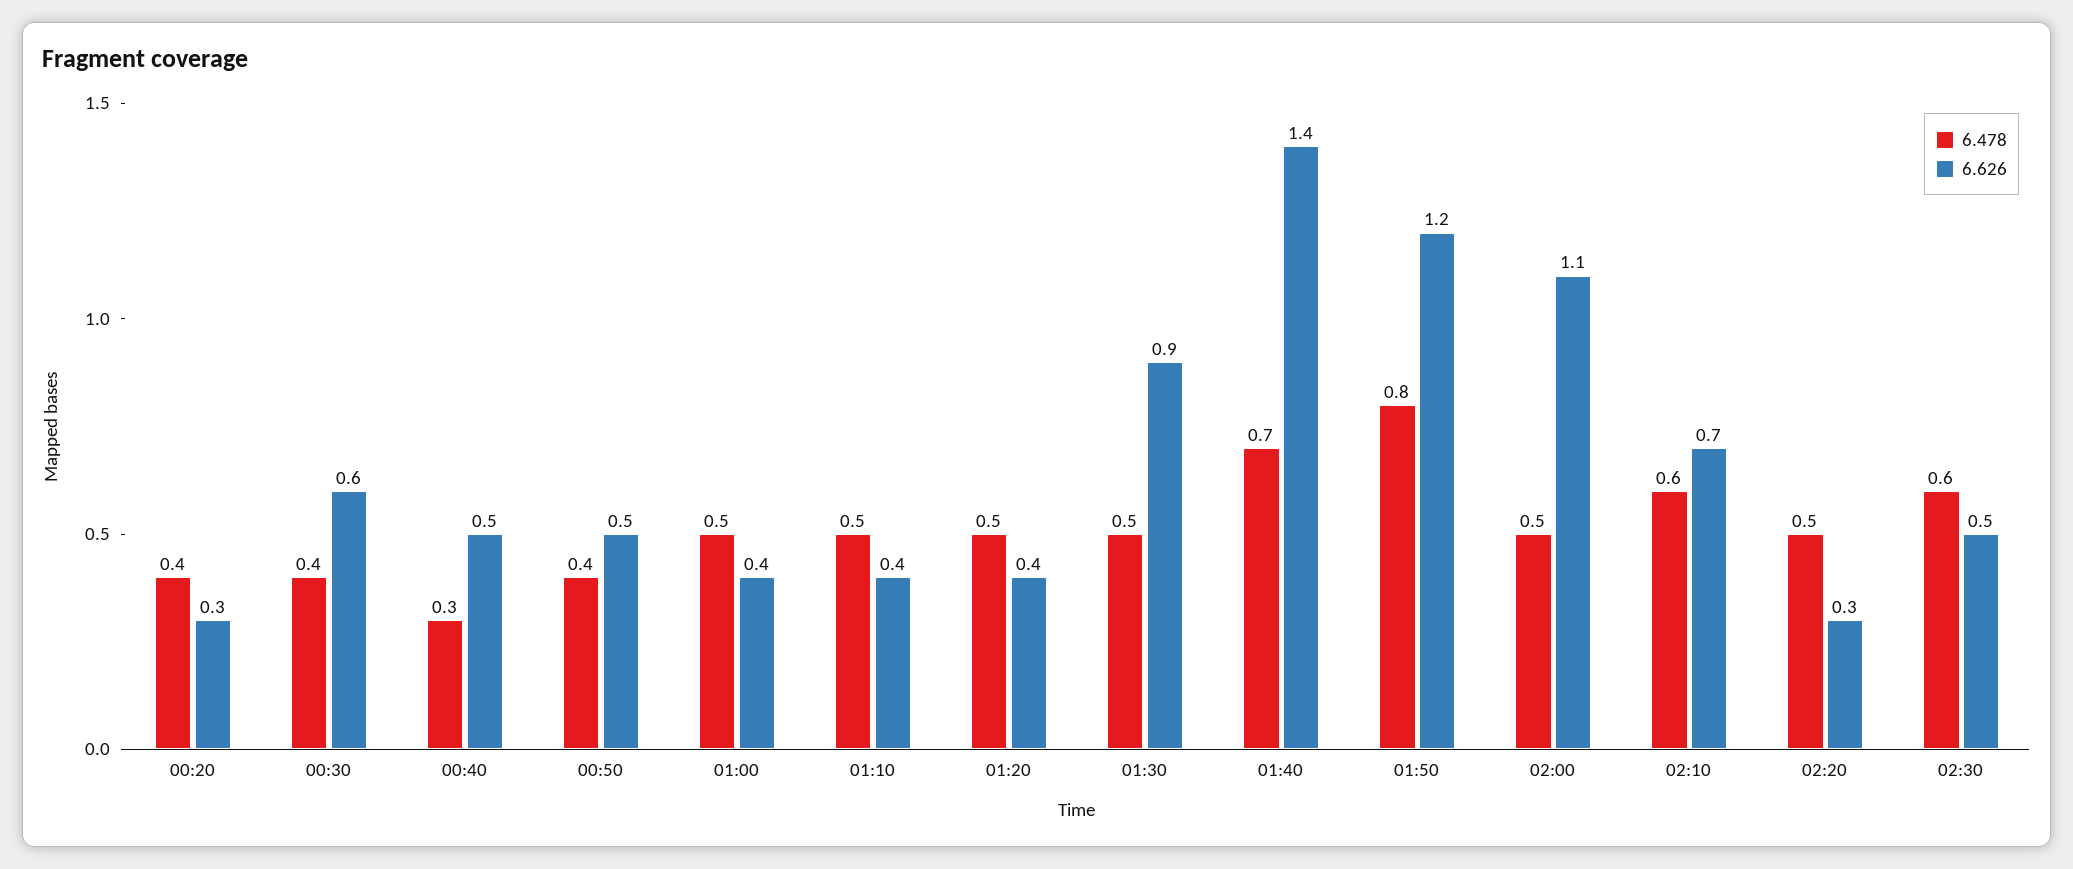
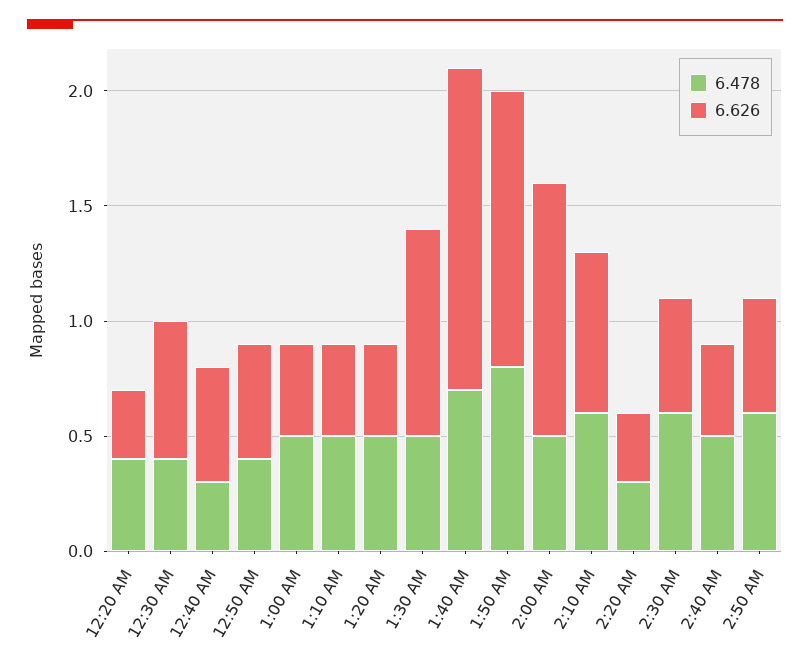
6.478, 02:20: 0.5 -> 0.3
6.478, 2:40 AM: none -> 0.5
6.626, 2:40 AM: none -> 0.4
6.478, 2:50 AM: none -> 0.6
6.626, 2:50 AM: none -> 0.5

